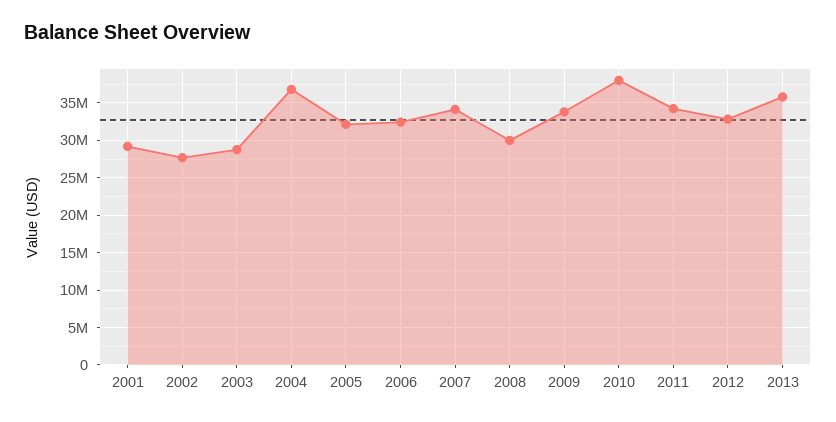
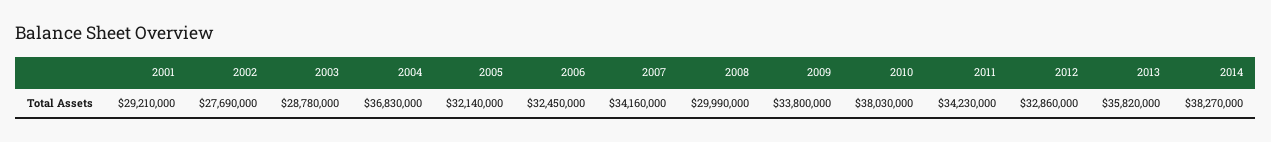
2014: none -> 38270000

